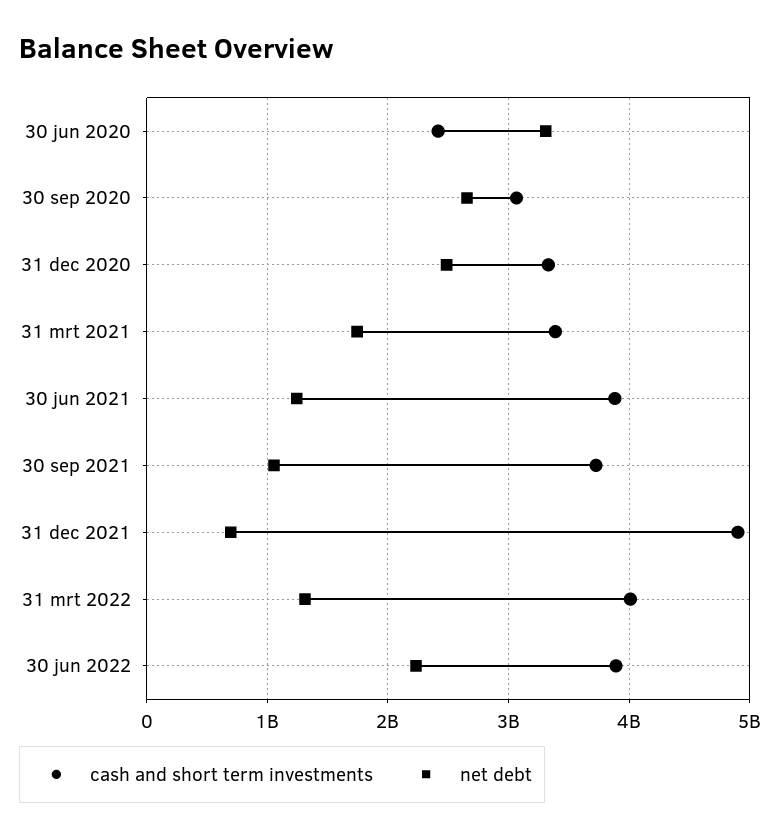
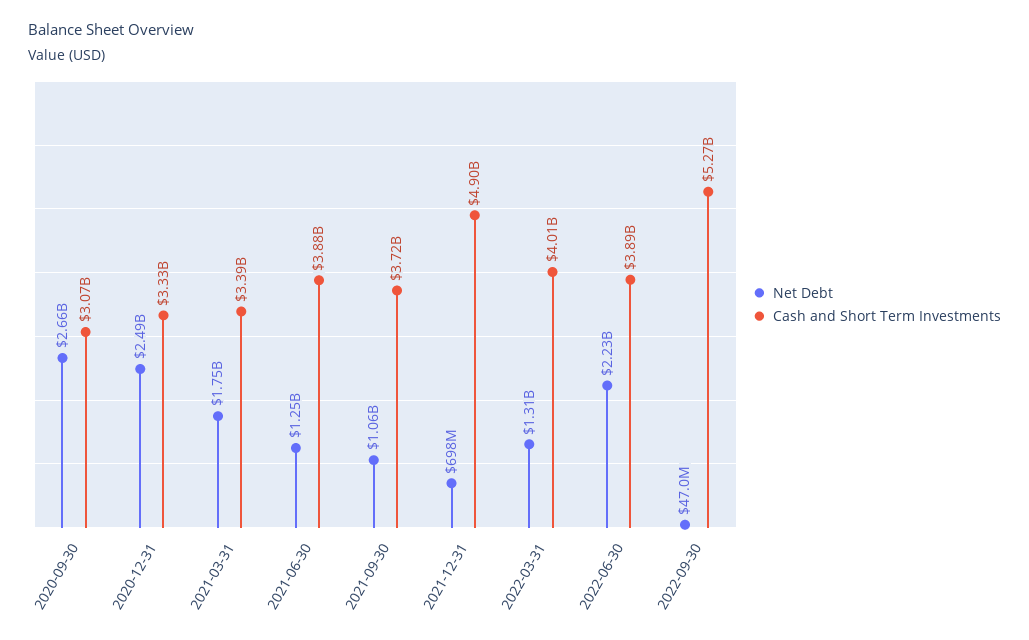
cash and short term investments, 30 jun 2020: 2400000000 -> none
net debt, 30 jun 2020: 3300000000 -> none
net debt, 2022-09-30: none -> 47000000
cash and short term investments, 2022-09-30: none -> 5270000000

